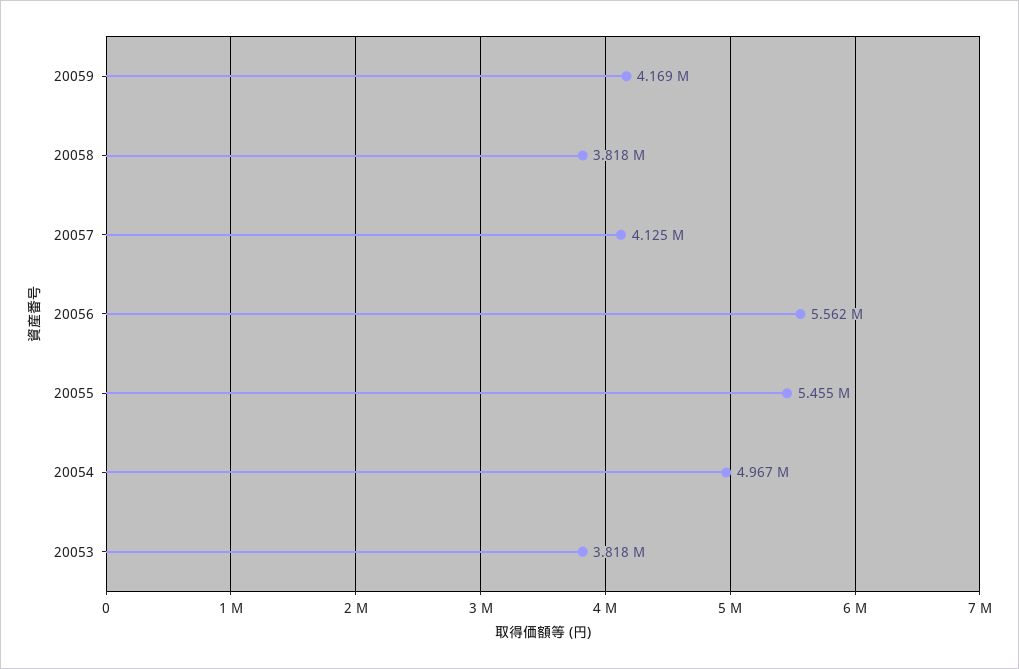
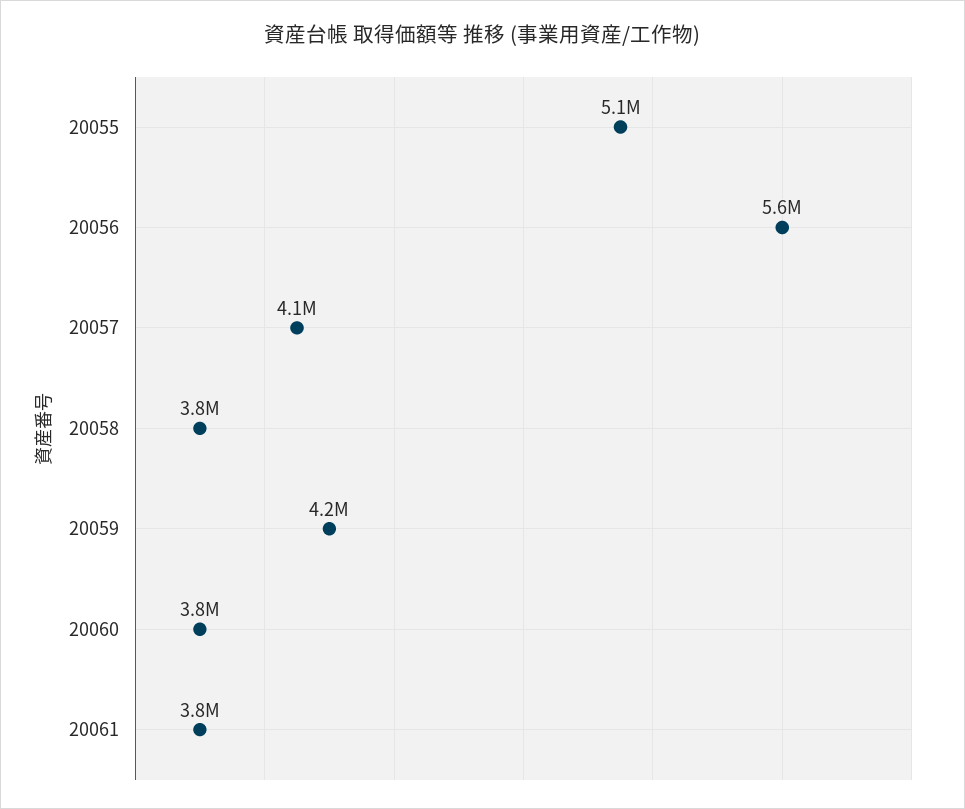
20055: 5455000 -> 5100000
20054: 4967000 -> none
20053: 3818000 -> none
20060: none -> 3800000
20061: none -> 3800000

